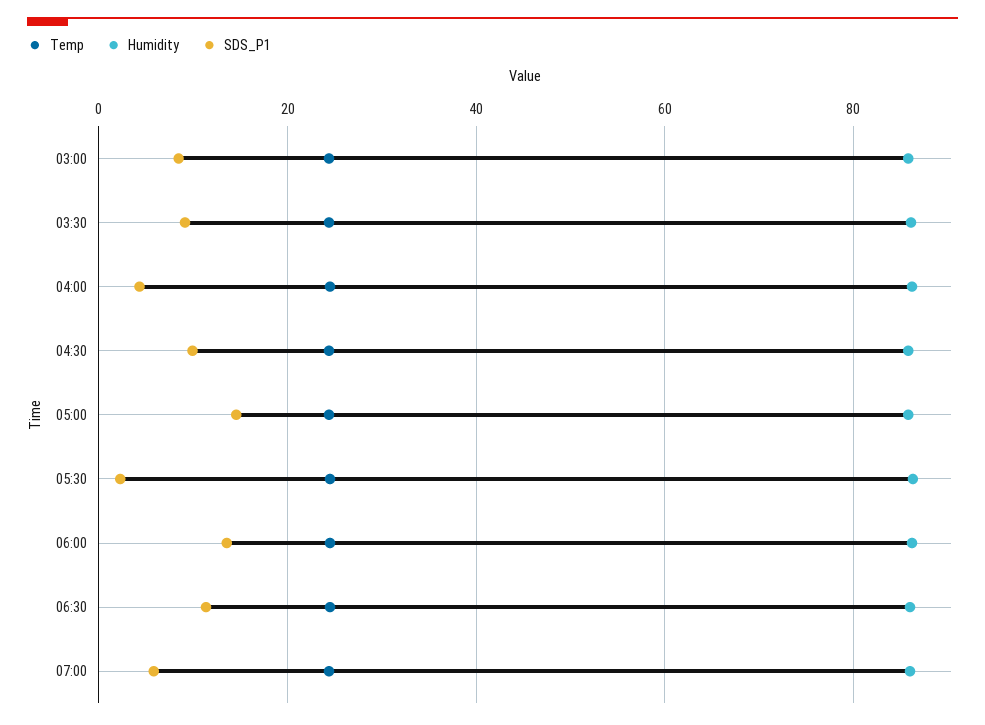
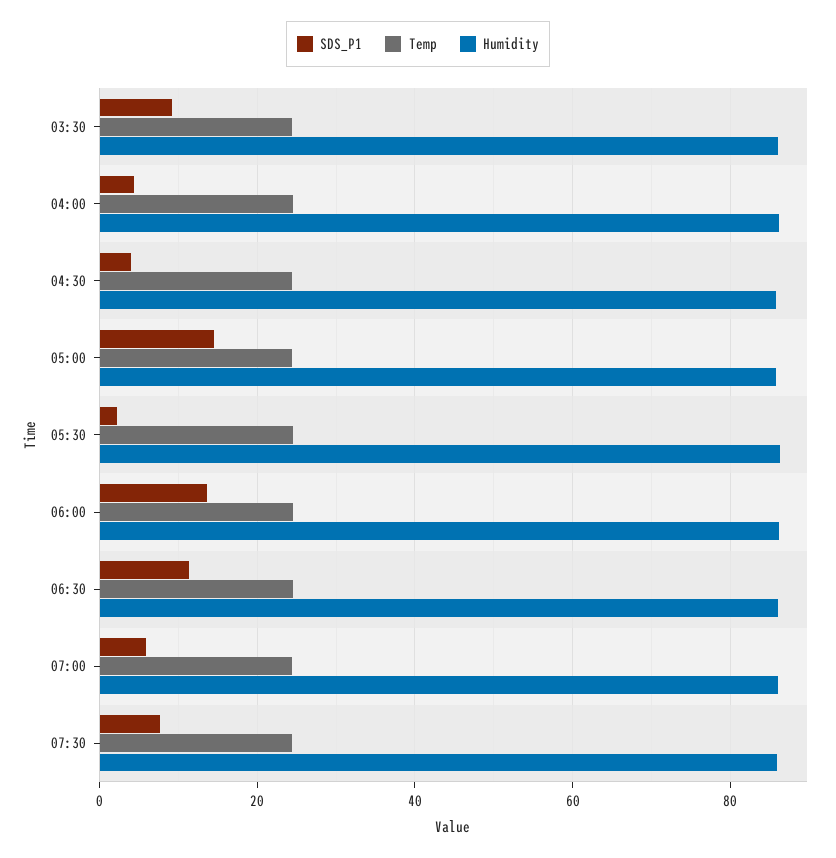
Temp, 03:00: 24 -> none
Humidity, 03:00: 86 -> none
SDS_P1, 03:00: 8 -> none
SDS_P1, 04:30: 10 -> 4
SDS_P1, 07:30: none -> 8
Temp, 07:30: none -> 24
Humidity, 07:30: none -> 86

